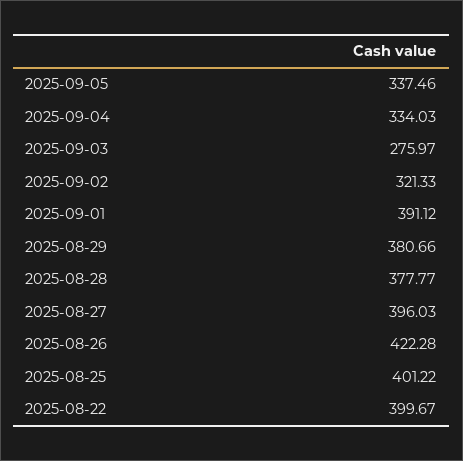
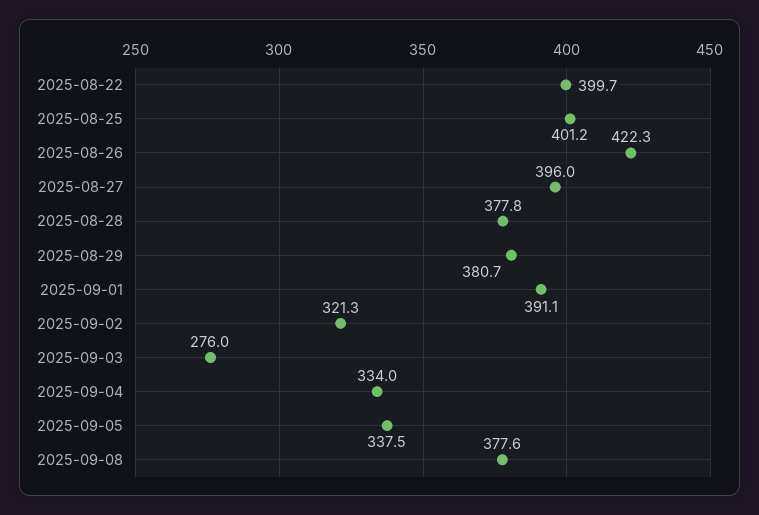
2025-09-08: none -> 377.6

